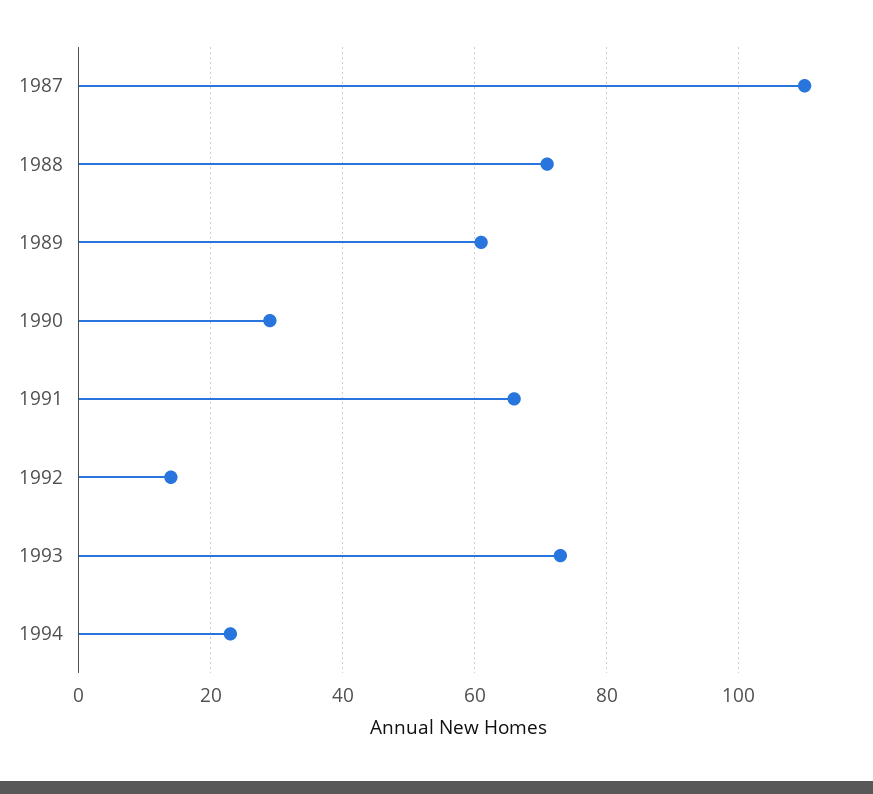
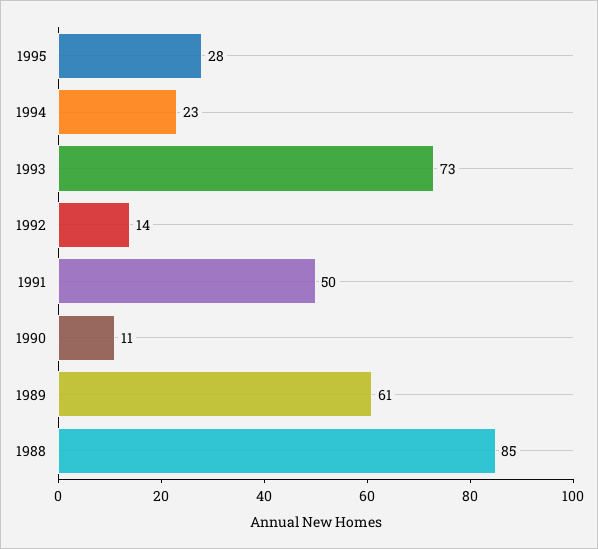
1987: 110 -> none
1988: 70 -> 85
1990: 30 -> 11
1991: 65 -> 50
1995: none -> 28

